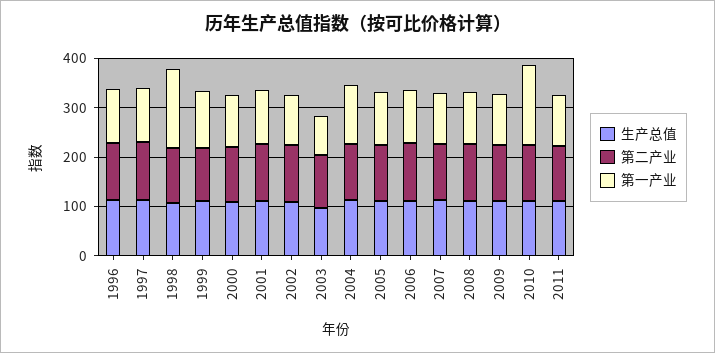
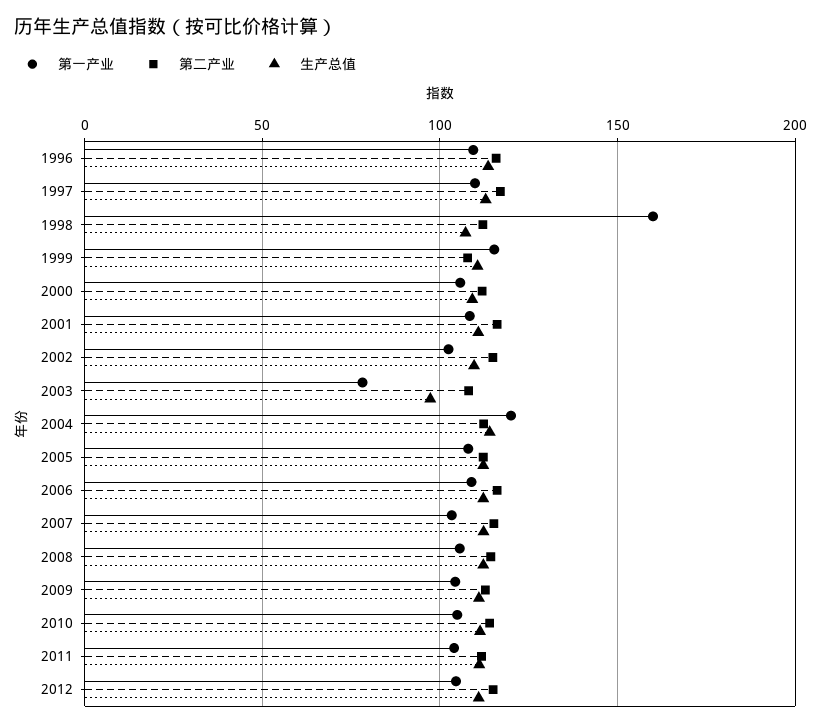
第一产业, 2010: 160 -> 105
第一产业, 2012: none -> 105
第二产业, 2012: none -> 115
生产总值, 2012: none -> 110

